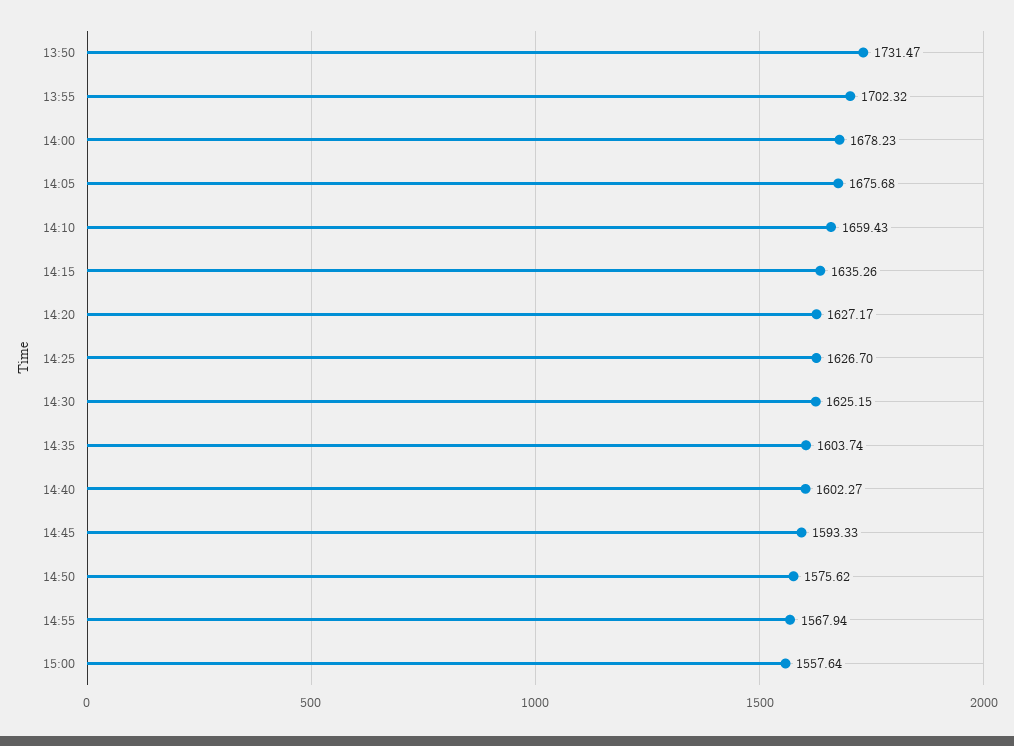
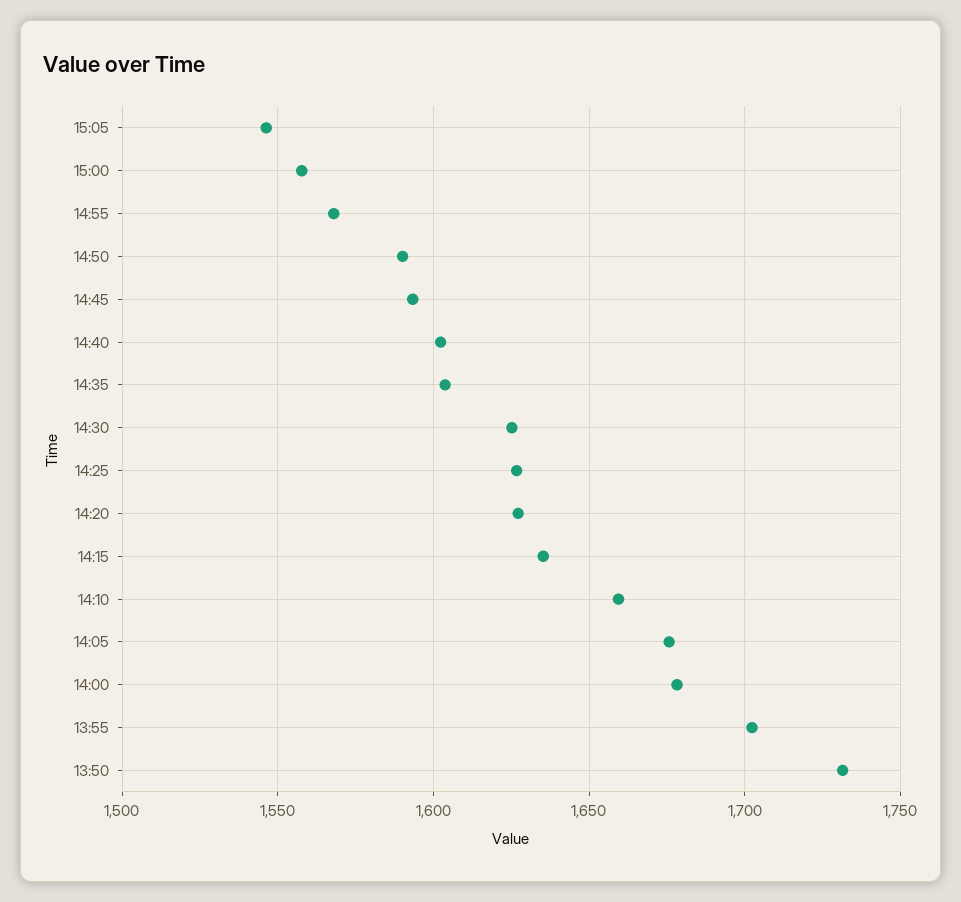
14:50: 1575.62 -> 1590
15:05: none -> 1545

